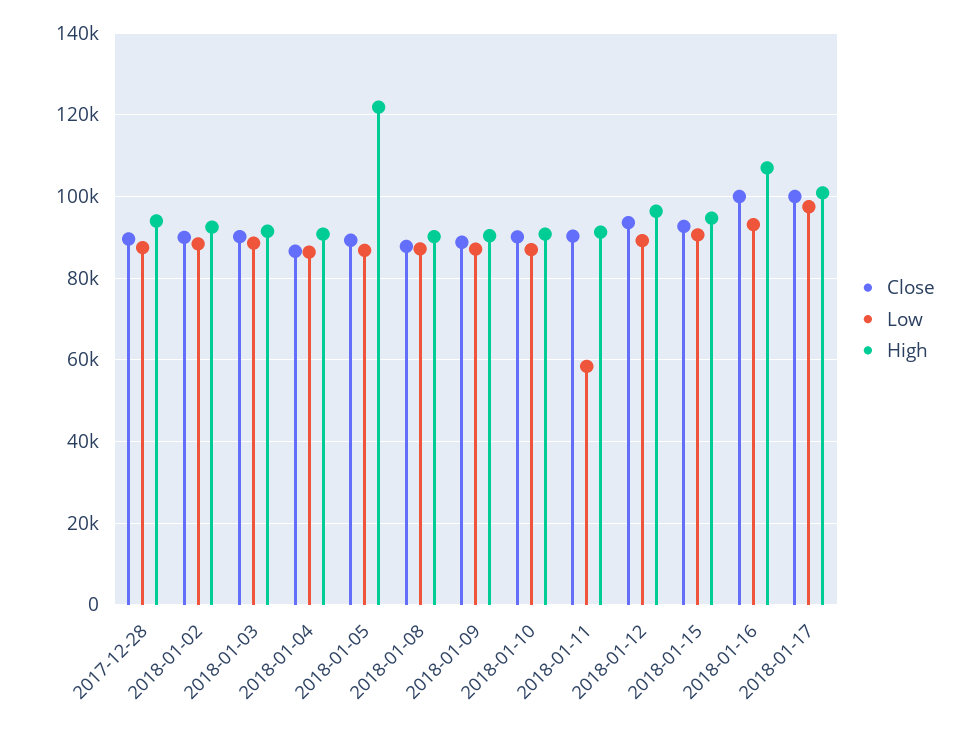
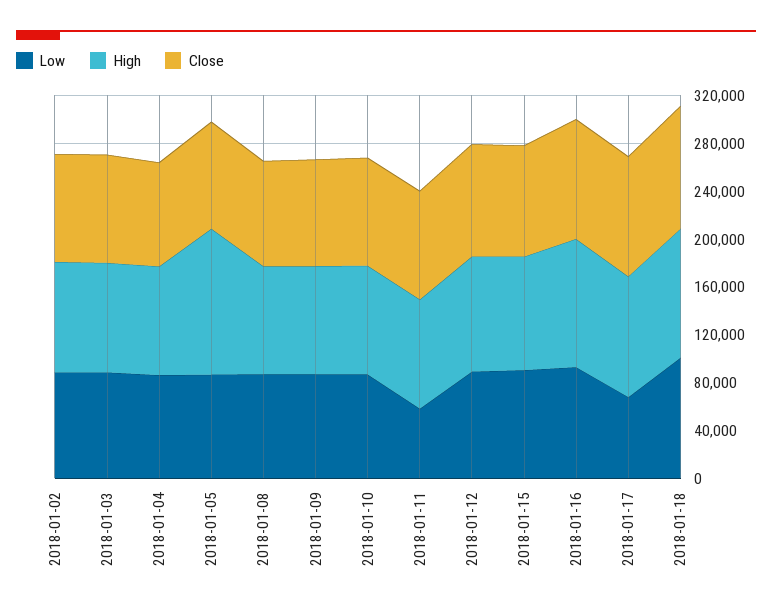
Close, 2017-12-28: 90000 -> none
Low, 2017-12-28: 88000 -> none
High, 2017-12-28: 94000 -> none
Low, 2018-01-17: 98000 -> 70000
Low, 2018-01-18: none -> 100000
High, 2018-01-18: none -> 110000
Close, 2018-01-18: none -> 100000

